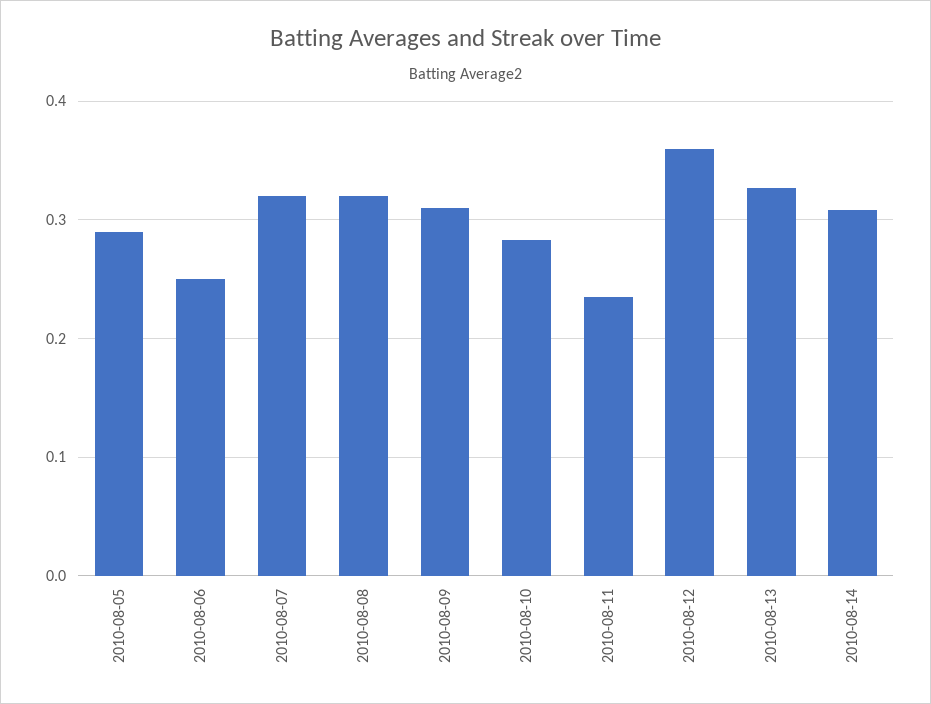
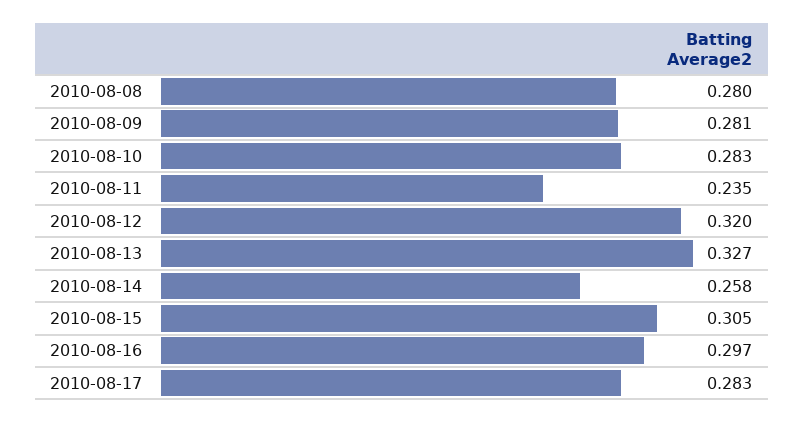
2010-08-05: 0.29 -> none
2010-08-06: 0.25 -> none
2010-08-07: 0.32 -> none
2010-08-08: 0.32 -> 0.28
2010-08-09: 0.31 -> 0.281
2010-08-12: 0.36 -> 0.32
2010-08-14: 0.31 -> 0.258
2010-08-15: none -> 0.305
2010-08-16: none -> 0.297
2010-08-17: none -> 0.283

